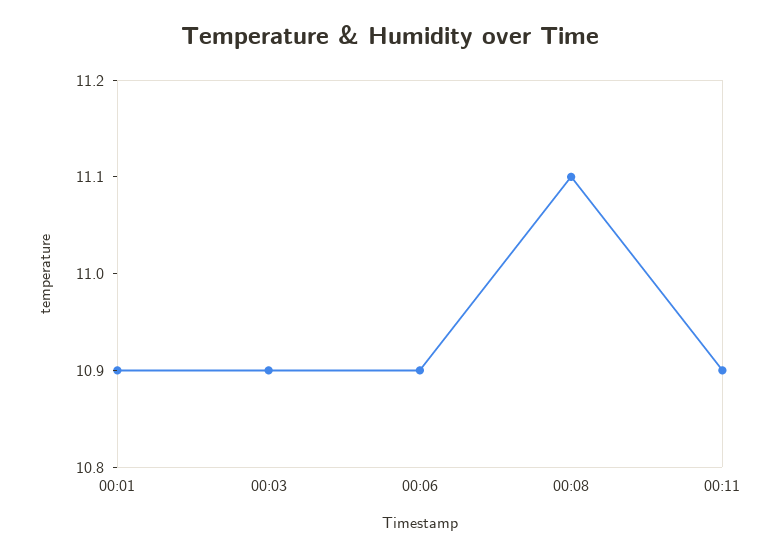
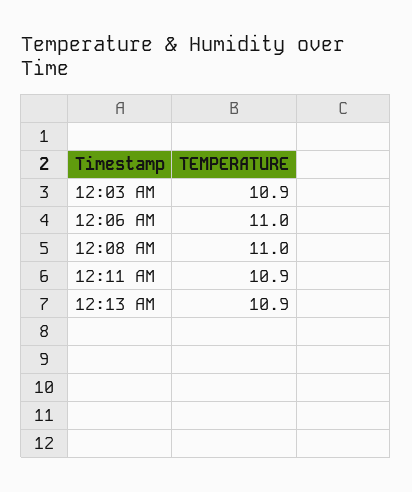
00:01: 10.9 -> none
00:06: 10.9 -> 11
00:08: 11.1 -> 11
12:13 AM: none -> 10.9

